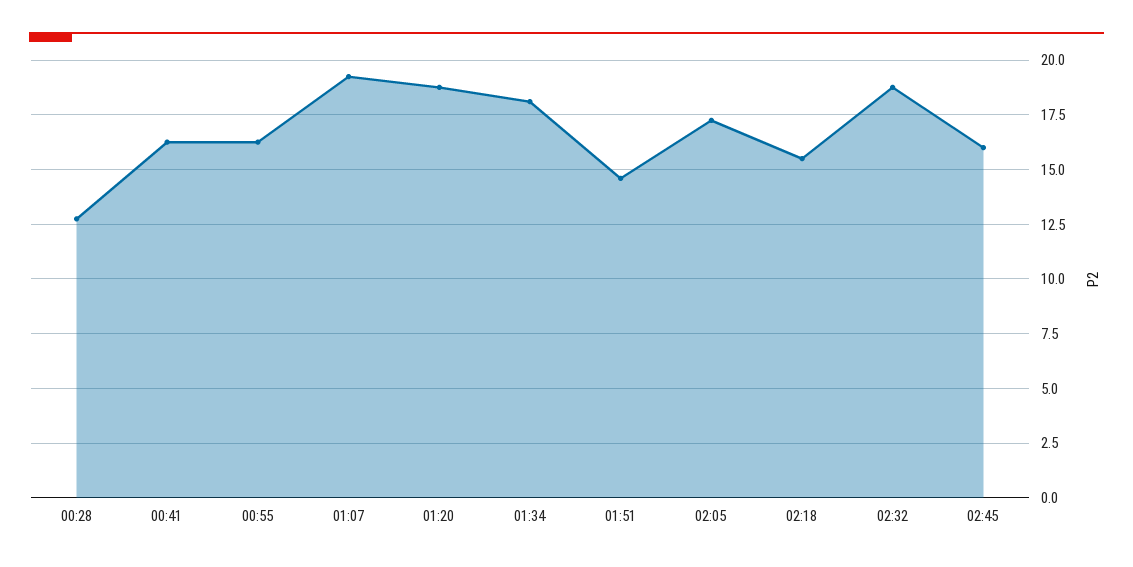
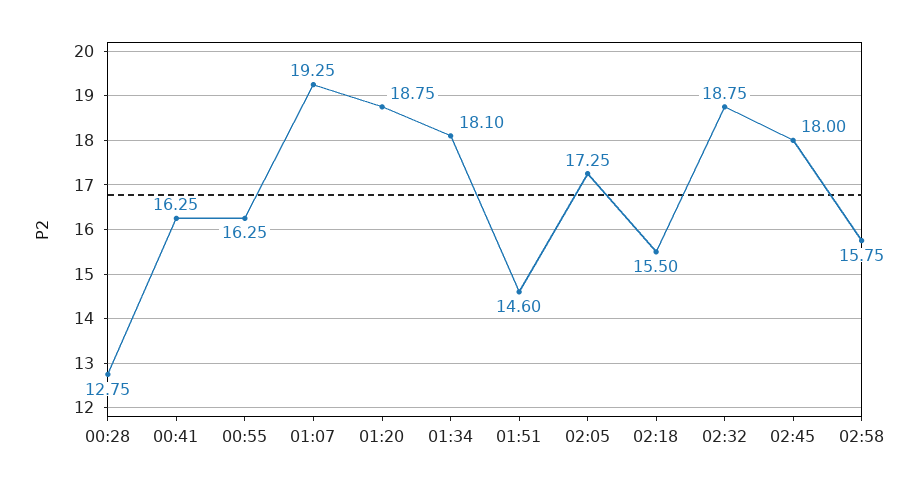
02:45: 16 -> 18
02:58: none -> 15.75

